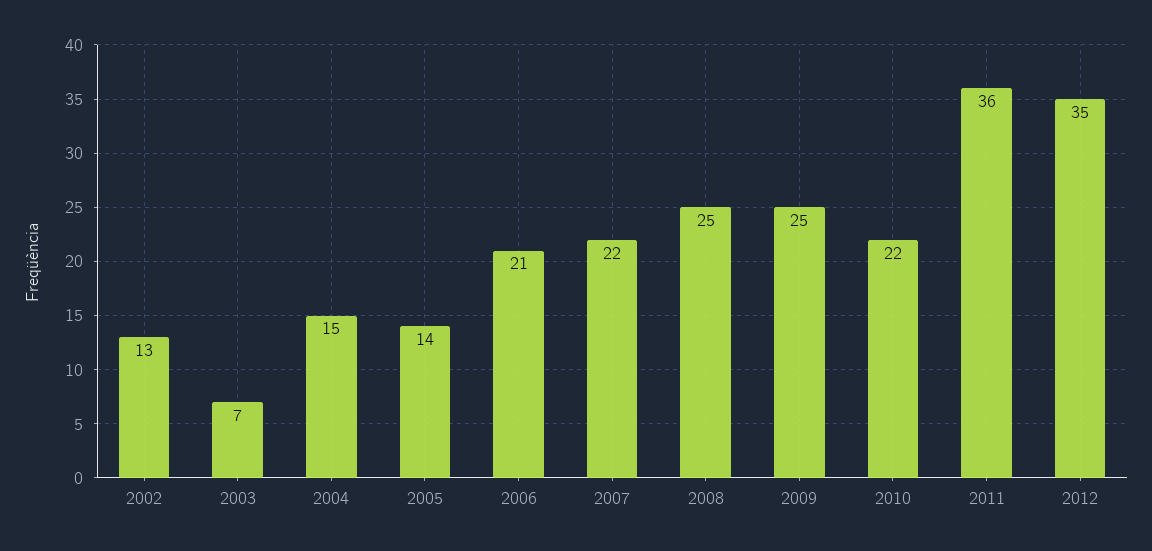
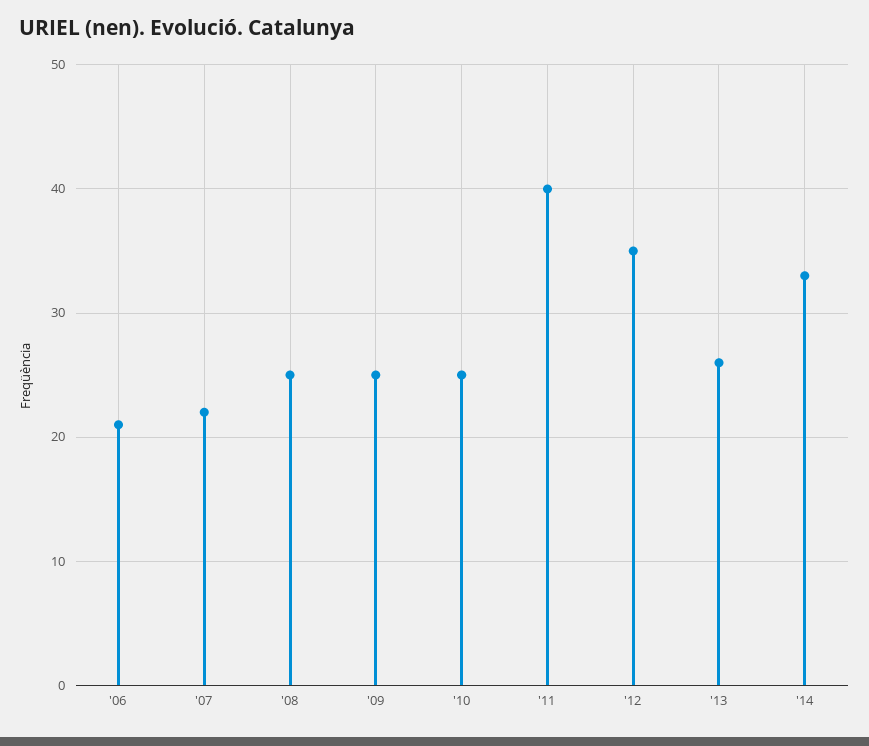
2002: 13 -> none
2003: 7 -> none
2004: 15 -> none
2005: 14 -> none
2010: 22 -> 25
2011: 36 -> 40
'13: none -> 26
'14: none -> 33

